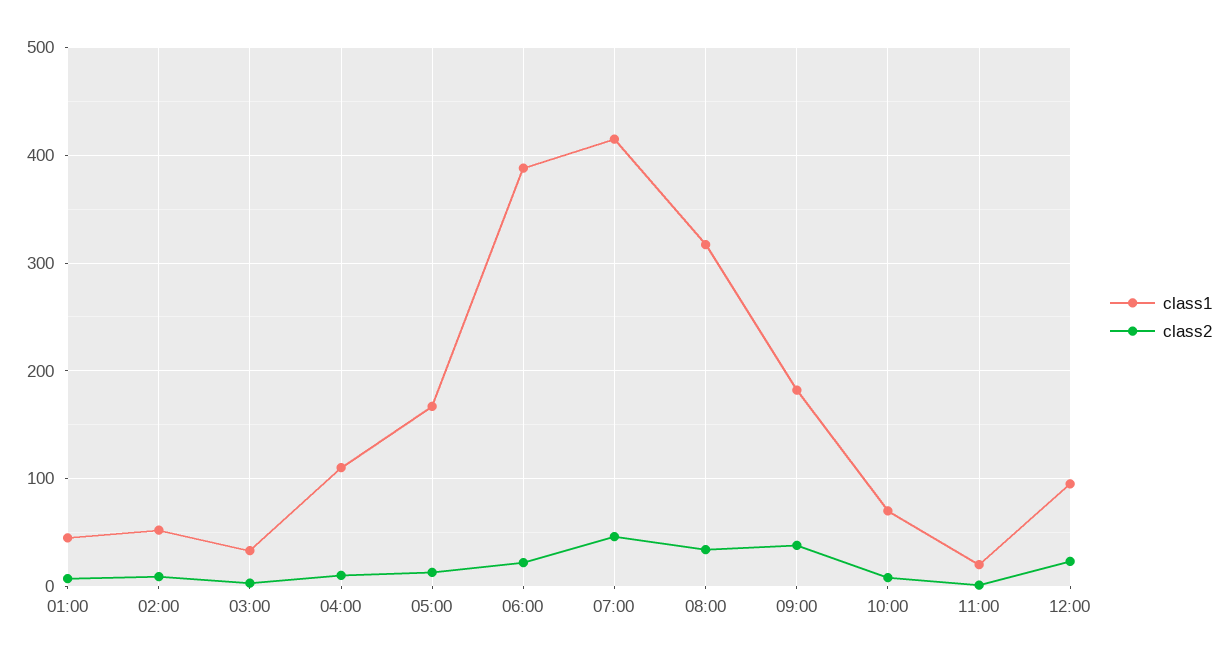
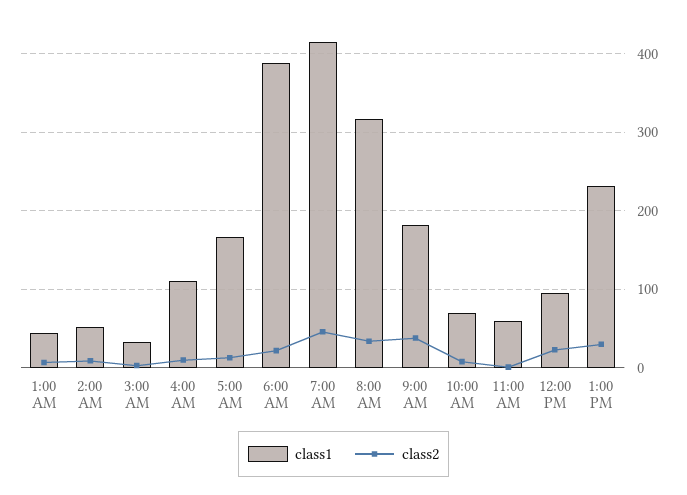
class1, 11:00: 20 -> 60
class1, 1:00 PM: none -> 230
class2, 1:00 PM: none -> 30

